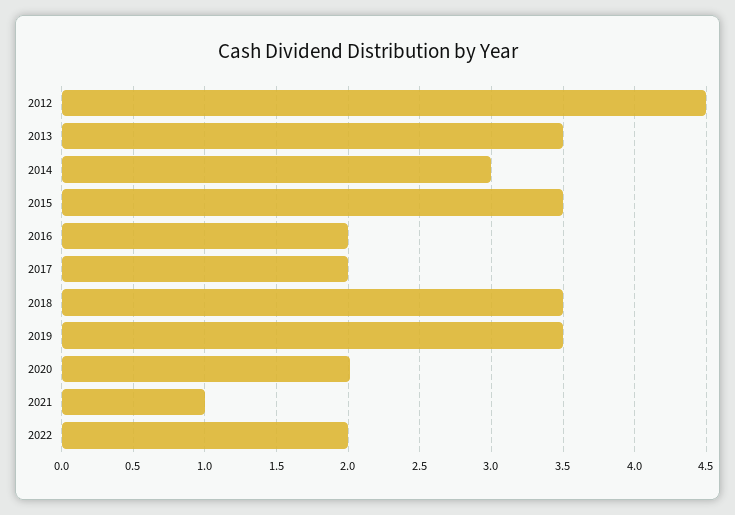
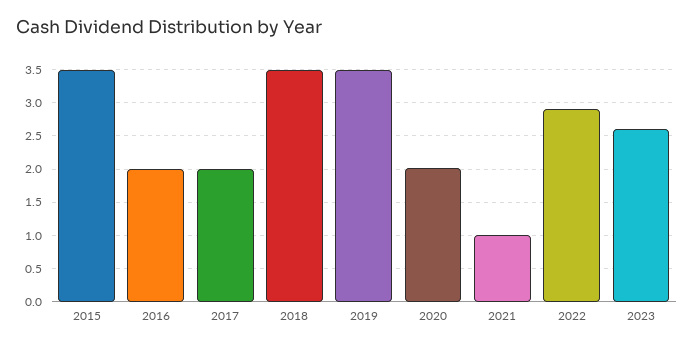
2012: 4.5 -> none
2013: 3.5 -> none
2014: 3 -> none
2022: 2 -> 2.9
2023: none -> 2.6

